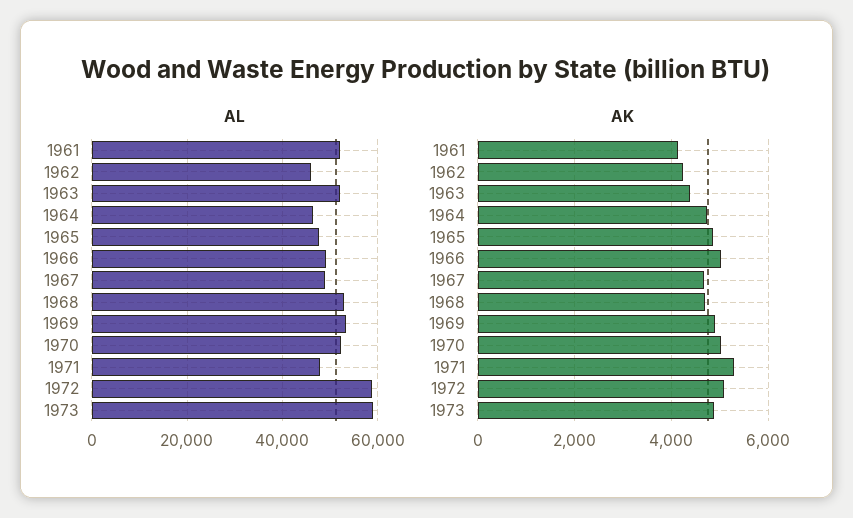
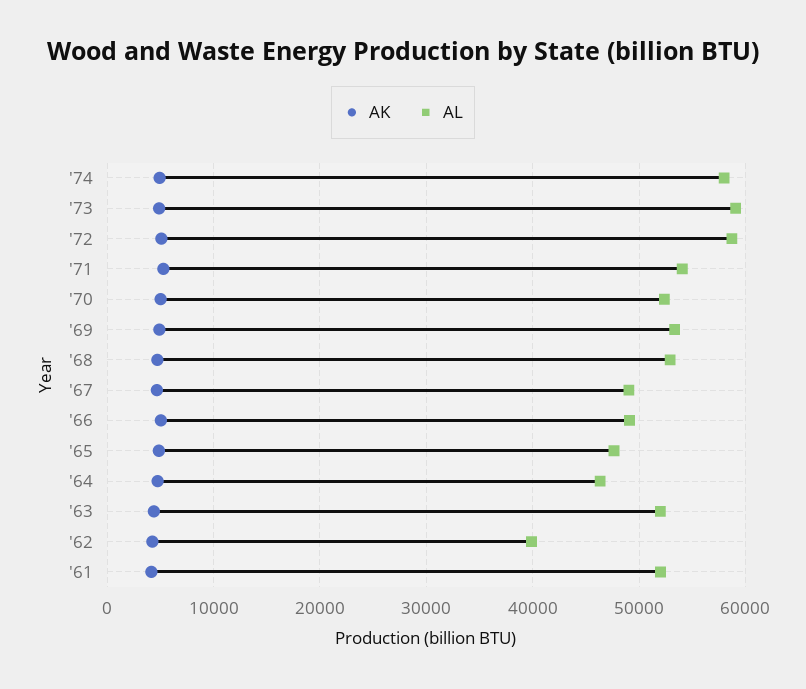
AL, 1962: 46000 -> 40000
AL, 1971: 48000 -> 54000
AK, '74: none -> 5000
AL, '74: none -> 58000

